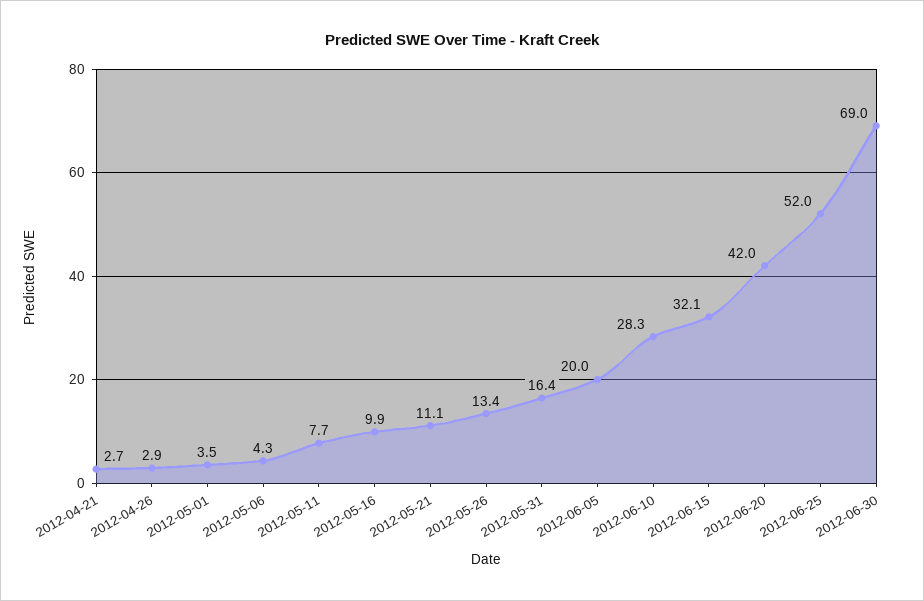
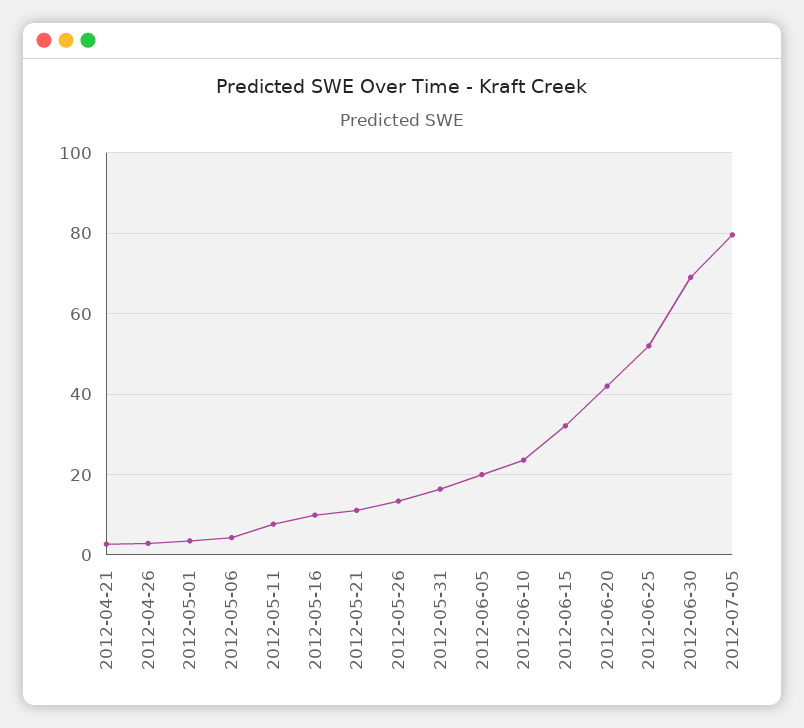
2012-06-10: 28.3 -> 24
2012-07-05: none -> 80

